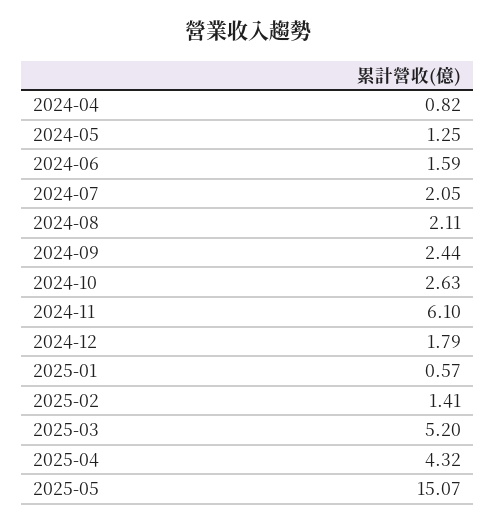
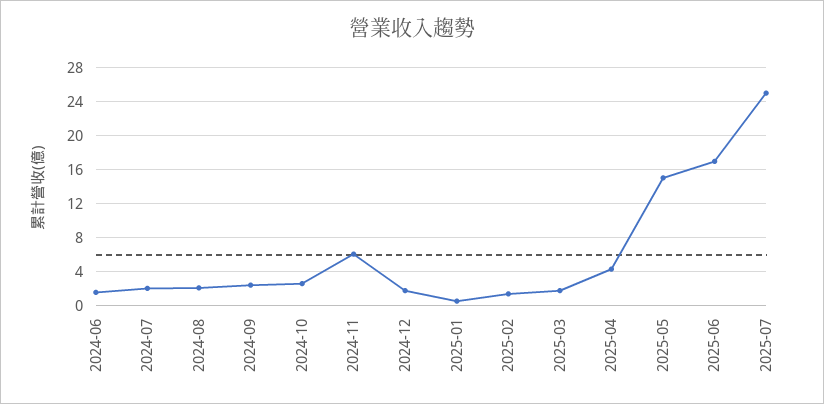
2024-04: 0.82 -> none
2024-05: 1.25 -> none
2025-03: 5.2 -> 2
2025-06: none -> 17
2025-07: none -> 25

